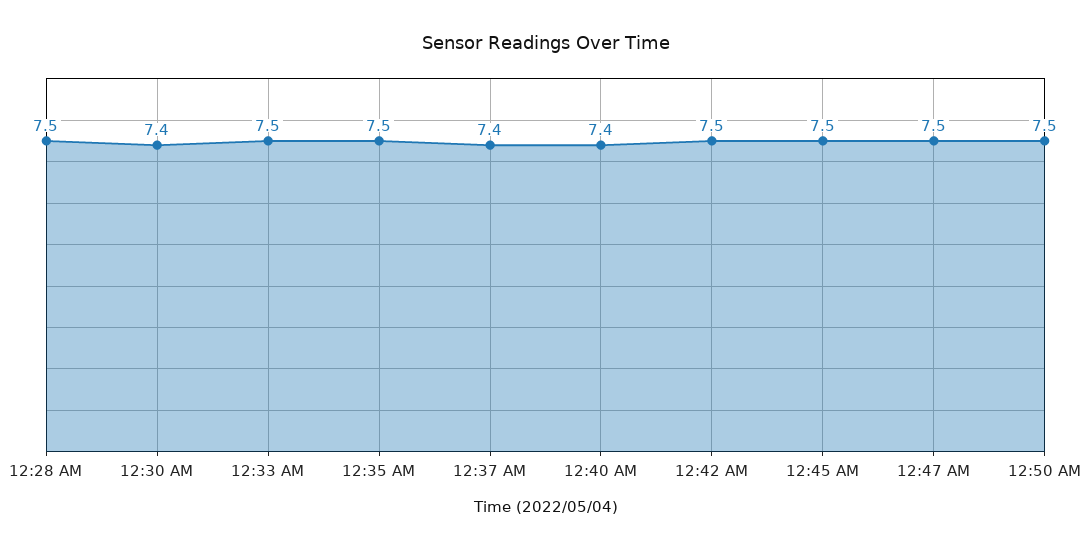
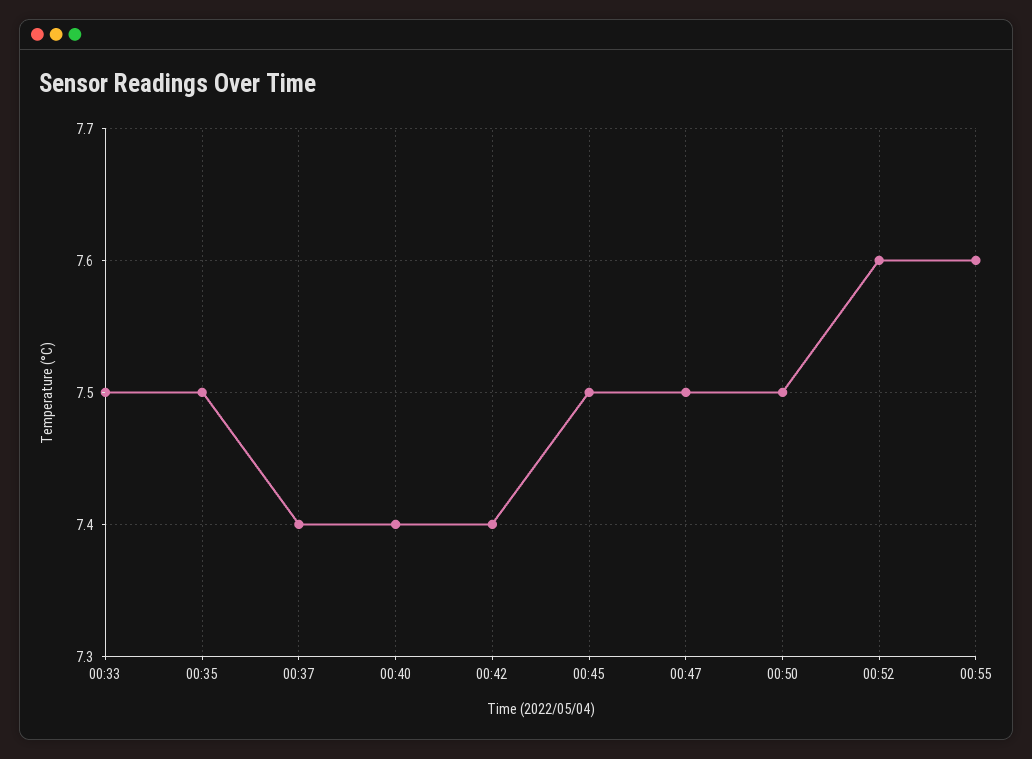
12:28 AM: 7.5 -> none
12:30 AM: 7.4 -> none
12:42 AM: 7.5 -> 7.4
00:52: none -> 7.6
00:55: none -> 7.6

